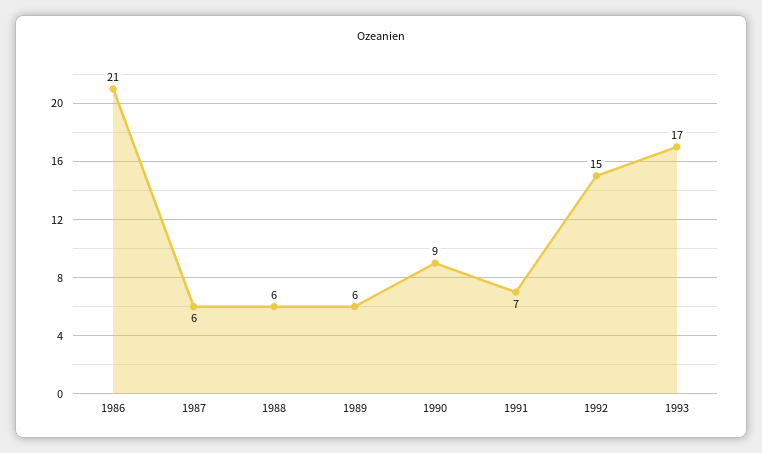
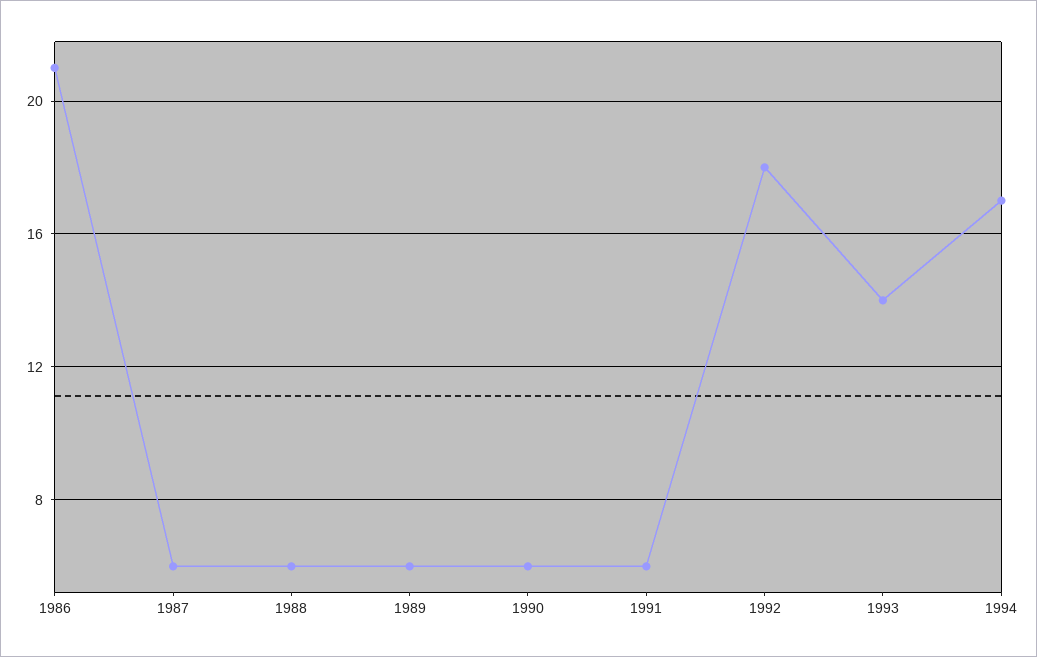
1990: 9 -> 6
1991: 7 -> 6
1992: 15 -> 18
1993: 17 -> 14
1994: none -> 17

